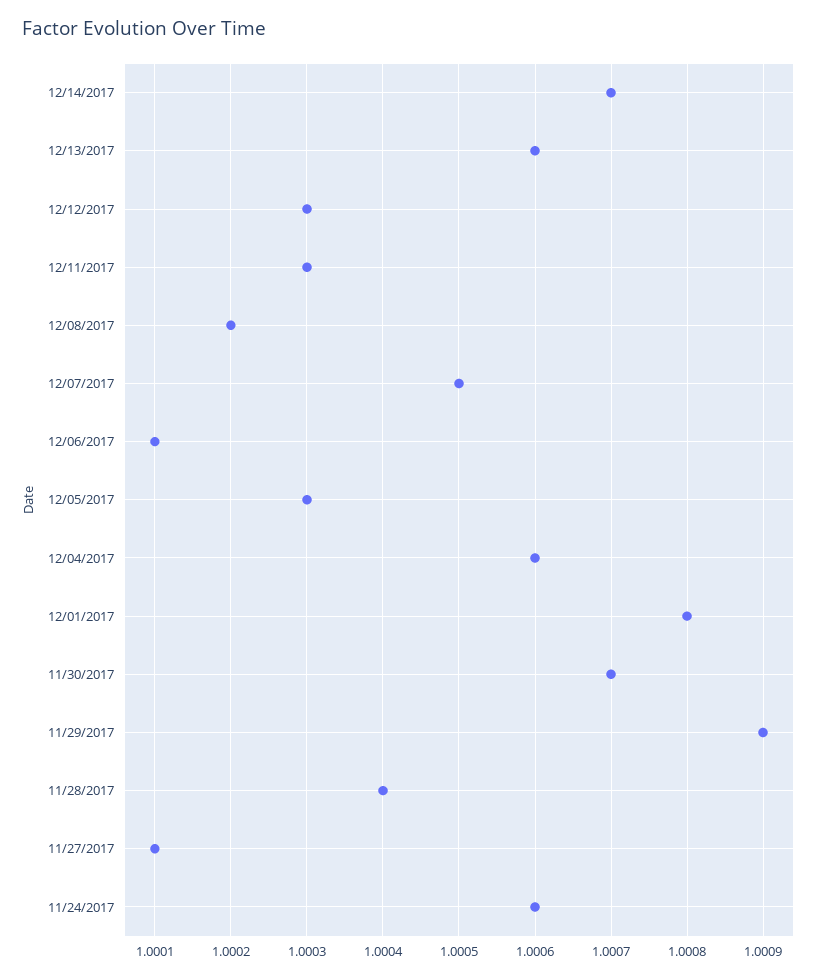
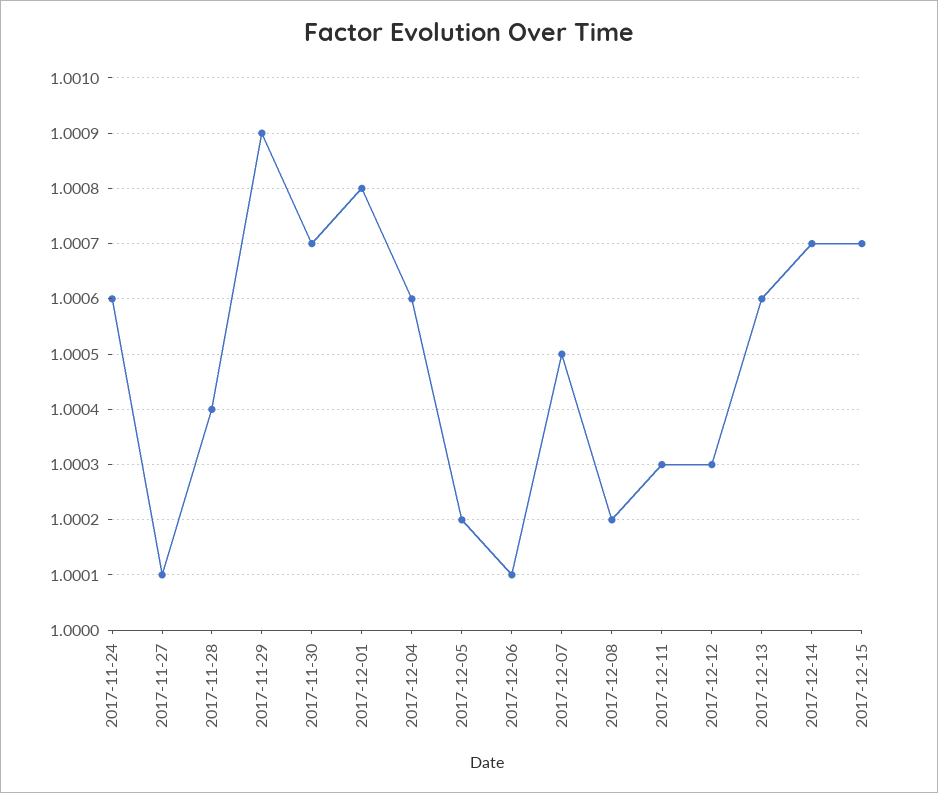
12/05/2017: 1.0003 -> 1.0002
2017-12-15: none -> 1.0007

